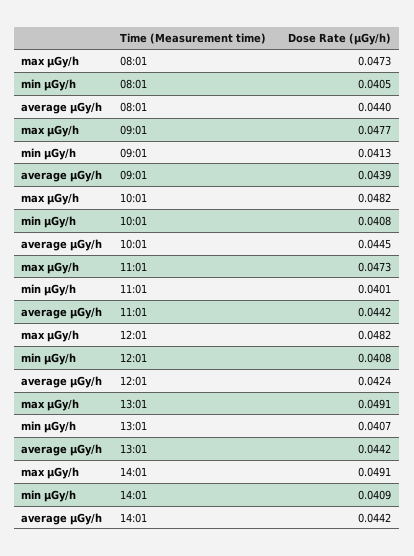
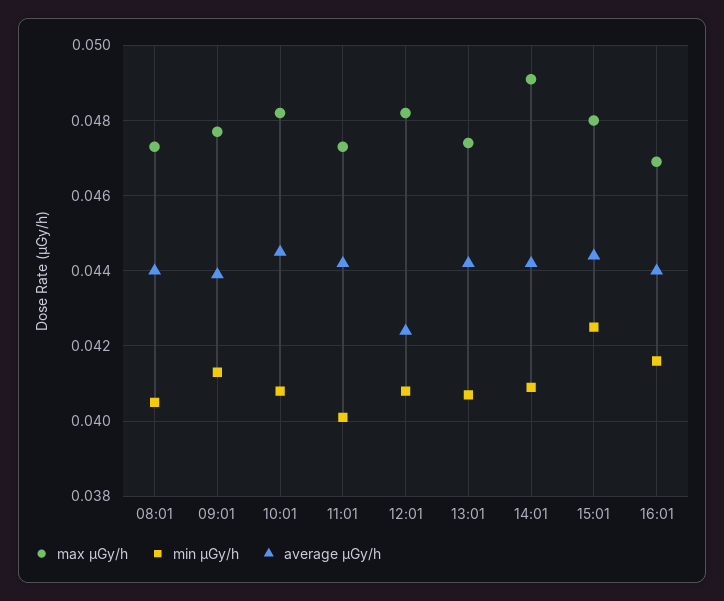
max μGy/h, 13:01: 0.0491 -> 0.0475
max μGy/h, 15:01: none -> 0.048
min μGy/h, 15:01: none -> 0.0425
average μGy/h, 15:01: none -> 0.0445
max μGy/h, 16:01: none -> 0.047
min μGy/h, 16:01: none -> 0.0415
average μGy/h, 16:01: none -> 0.044

